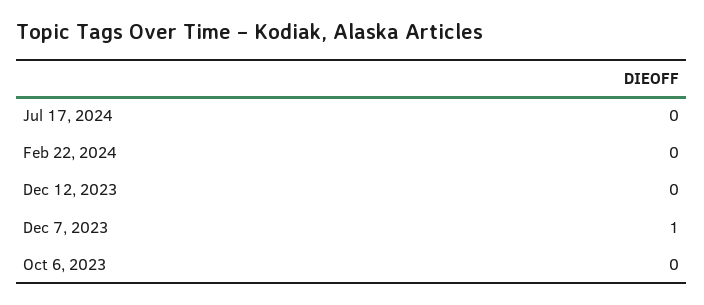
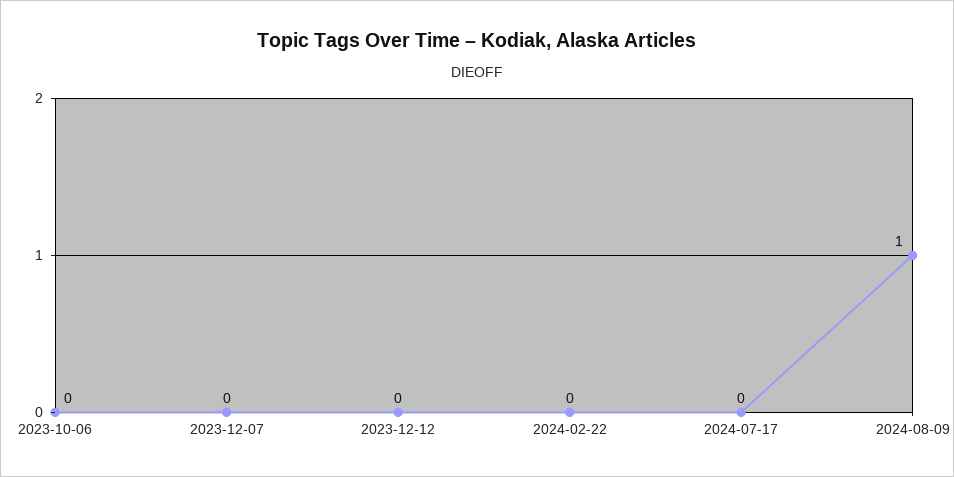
Dec 7, 2023: 1 -> 0
2024-08-09: none -> 1

